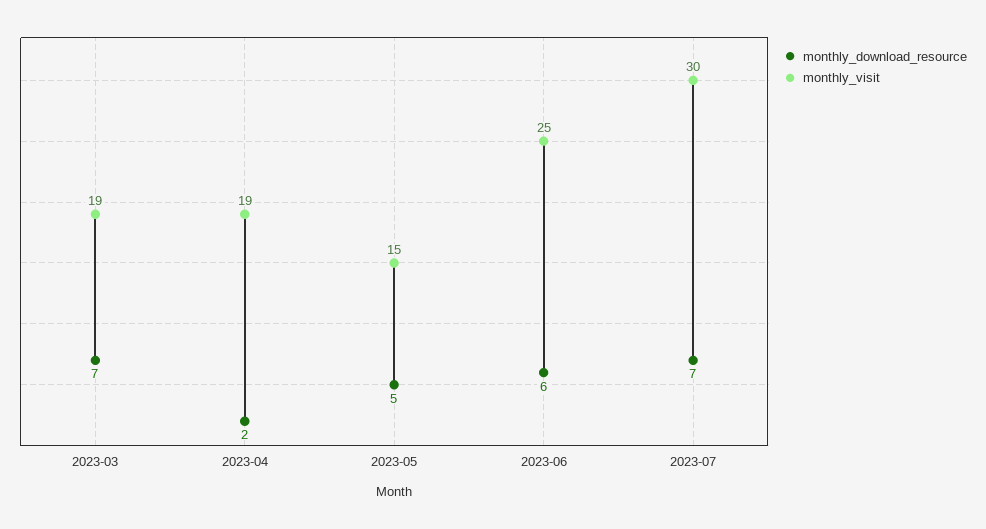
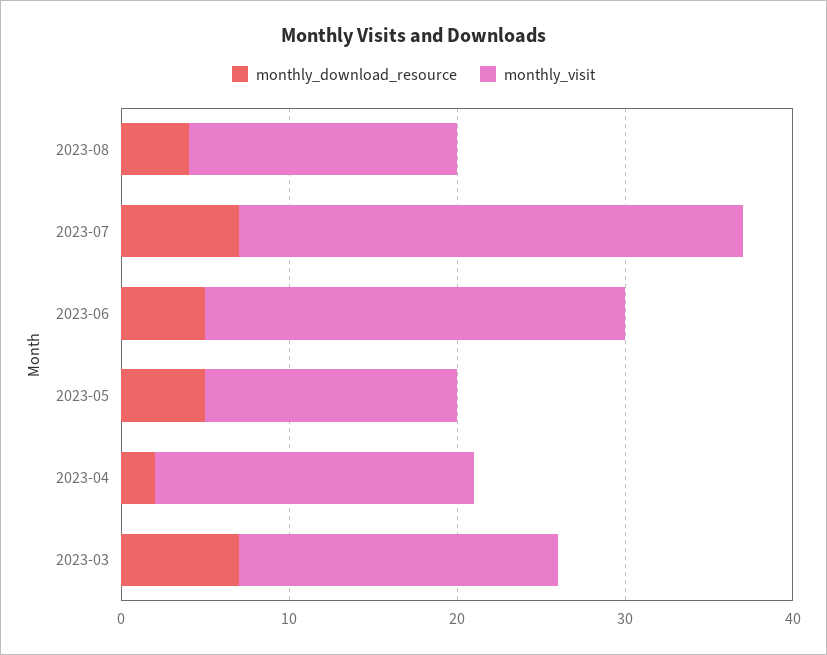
monthly_download_resource, 2023-06: 6 -> 5
monthly_download_resource, 2023-08: none -> 4
monthly_visit, 2023-08: none -> 16

